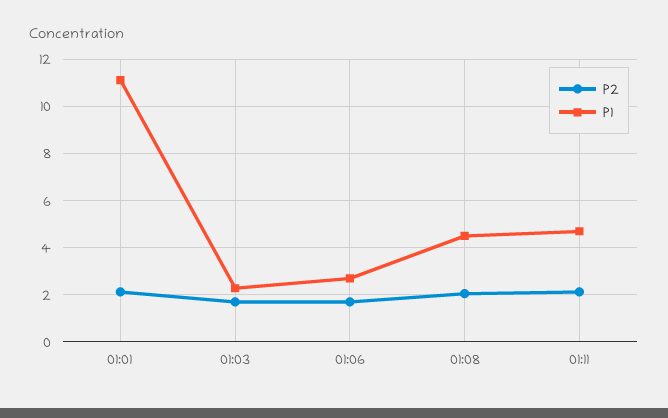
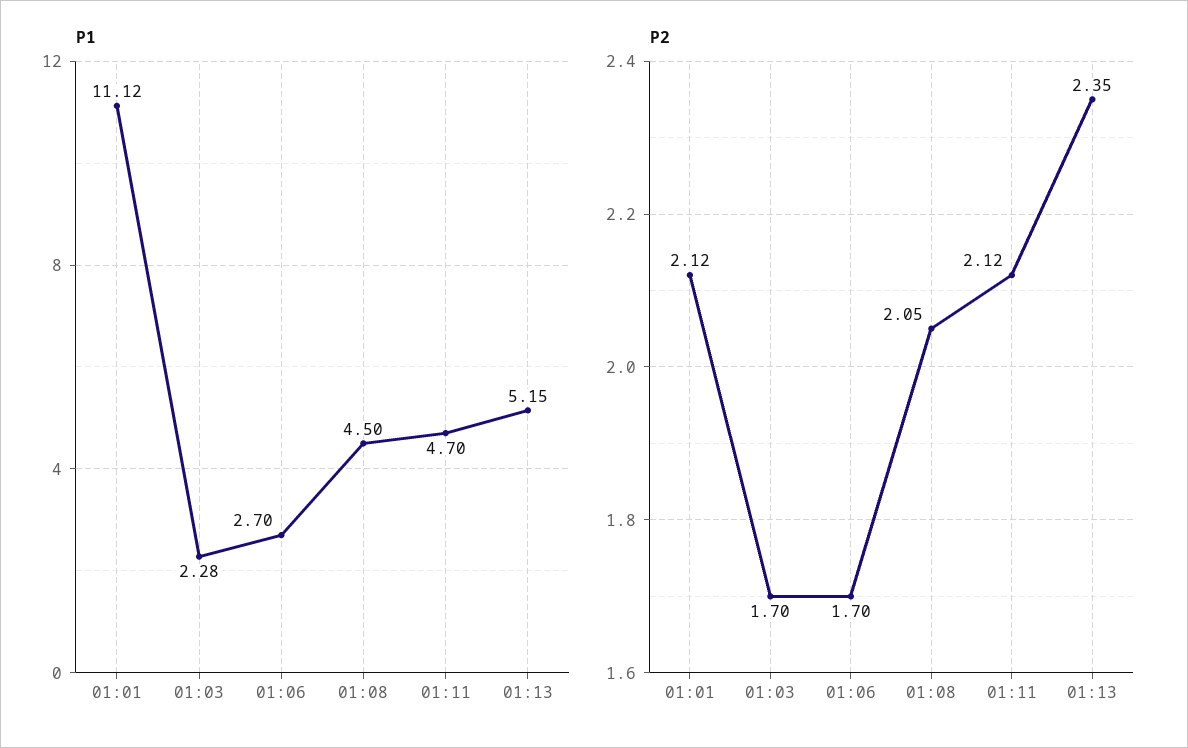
P1, 01:13: none -> 5.15
P2, 01:13: none -> 2.35

